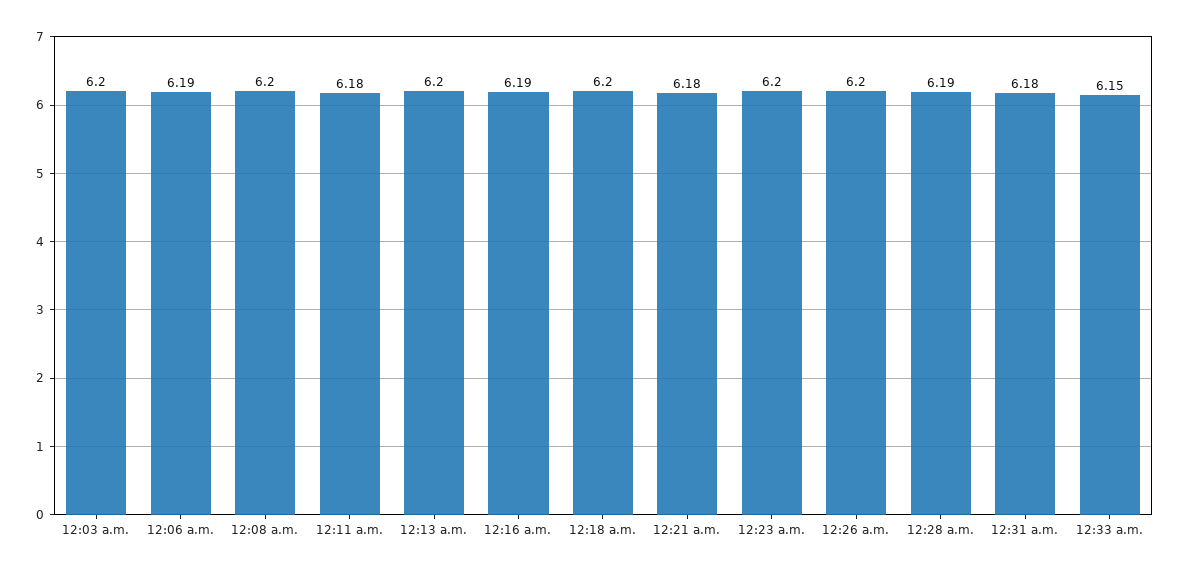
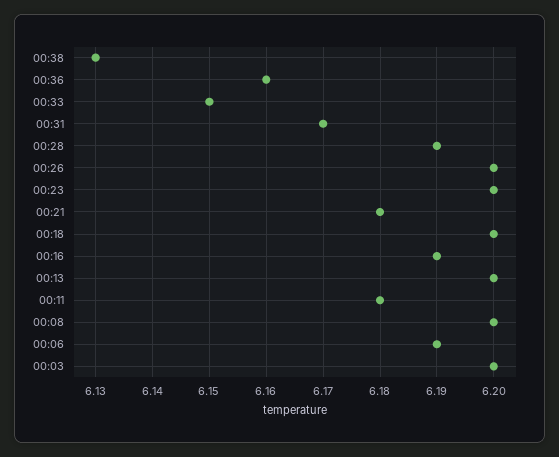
12:31 a.m.: 6.18 -> 6.17
00:38: none -> 6.13
00:36: none -> 6.16

